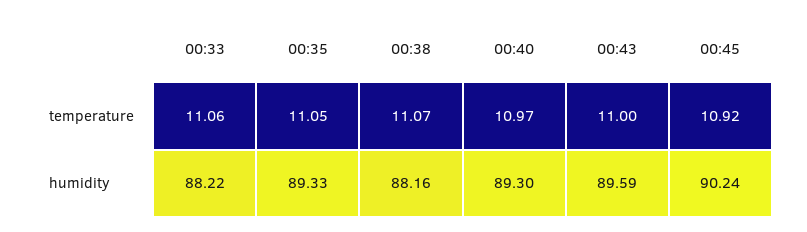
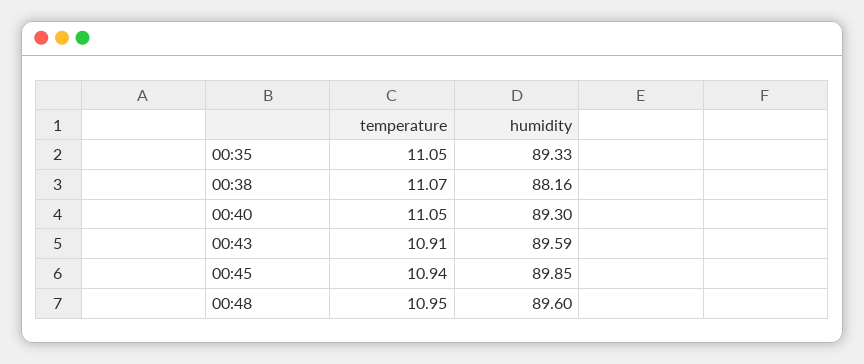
00:33, temperature: 11.06 -> none
00:40, temperature: 10.97 -> 11.05
00:43, temperature: 11 -> 10.91
00:45, temperature: 10.92 -> 10.94
00:33, humidity: 88.22 -> none
00:45, humidity: 90.24 -> 89.85
00:48, temperature: none -> 10.95
00:48, humidity: none -> 89.6

